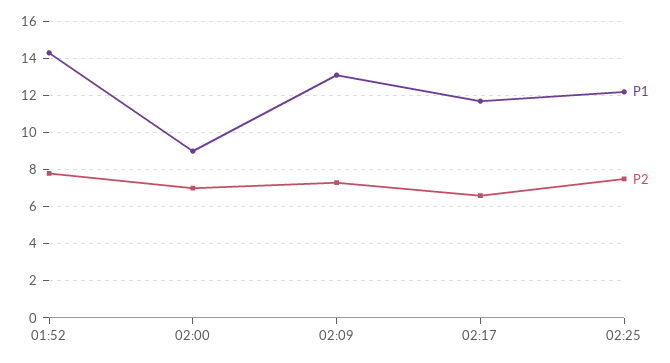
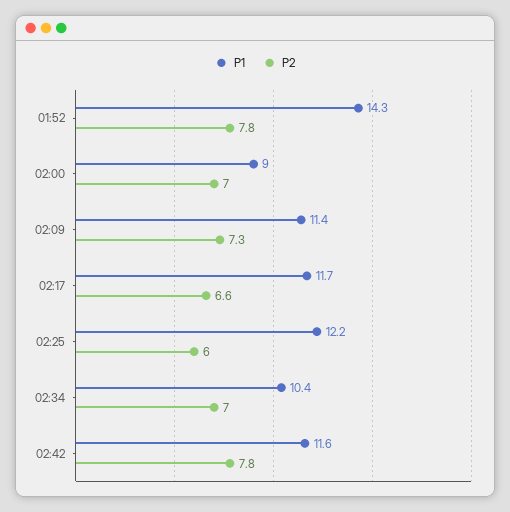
P1, 02:09: 13 -> 11.4
P2, 02:25: 7.5 -> 6
P1, 02:34: none -> 10.4
P2, 02:34: none -> 7
P1, 02:42: none -> 11.6
P2, 02:42: none -> 7.8

